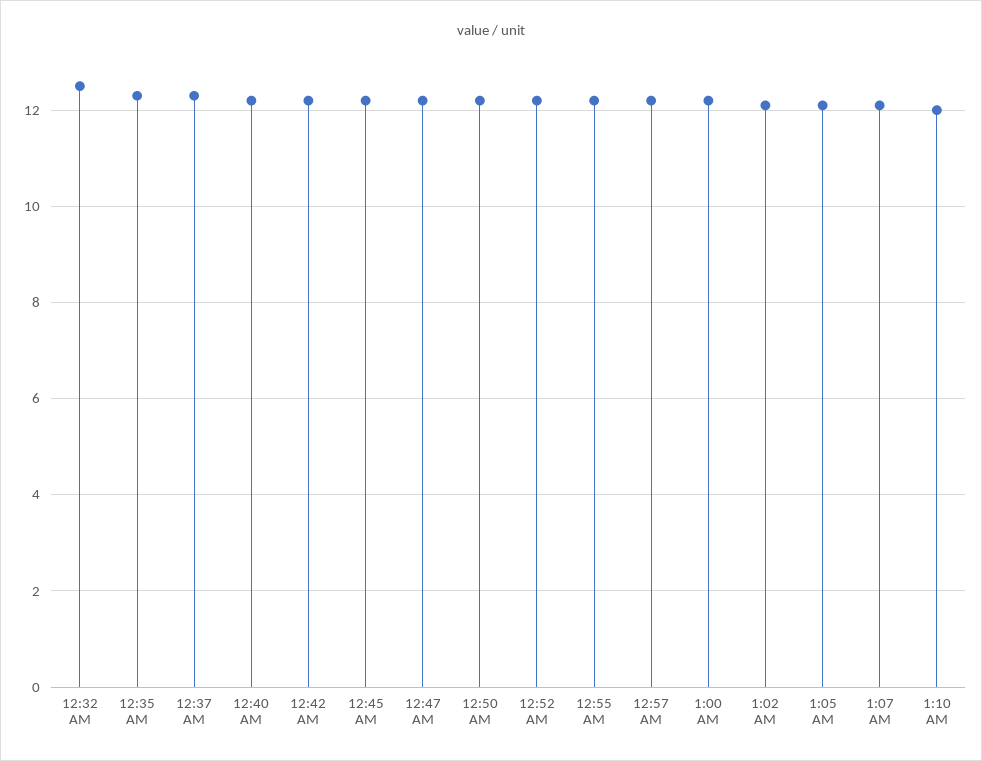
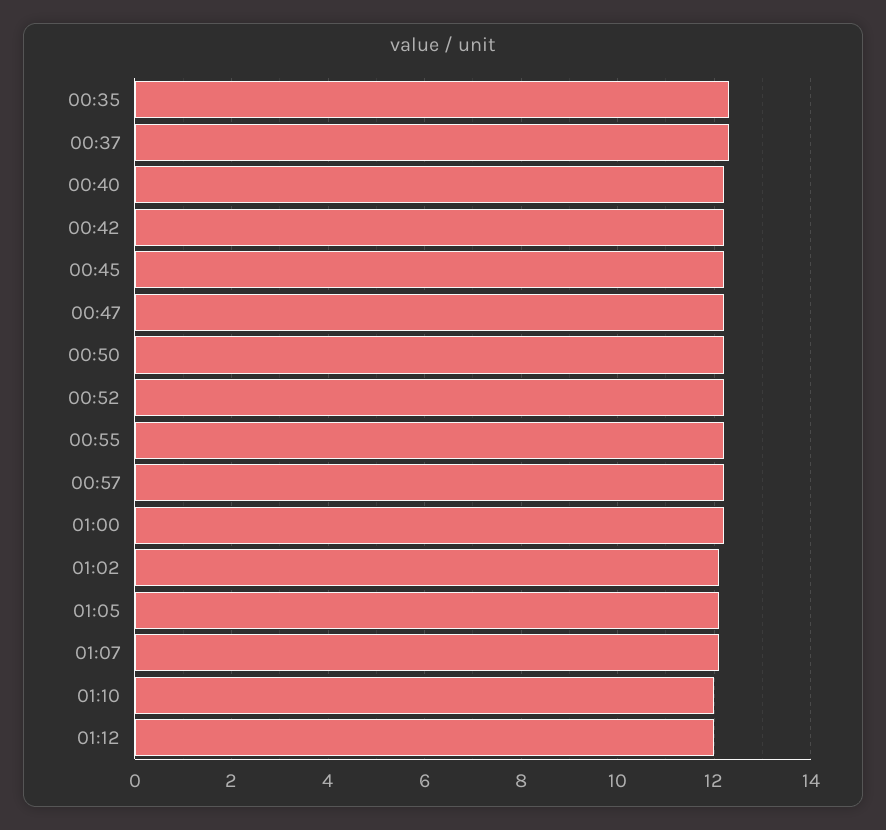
12:32 AM: 12.5 -> none
01:12: none -> 12

